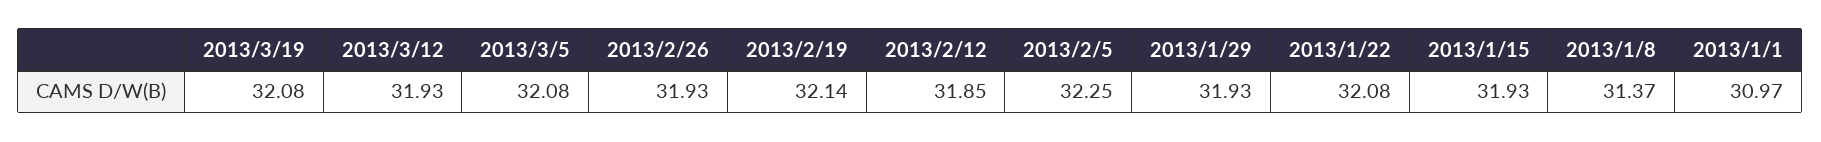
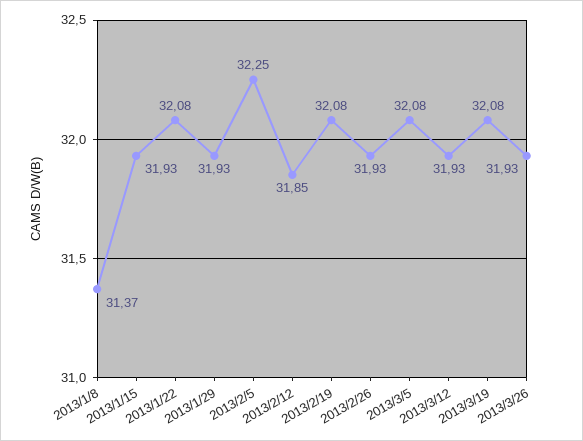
2013/2/19: 32.14 -> 32.08
2013/1/1: 30.97 -> none
2013/3/26: none -> 31.93

